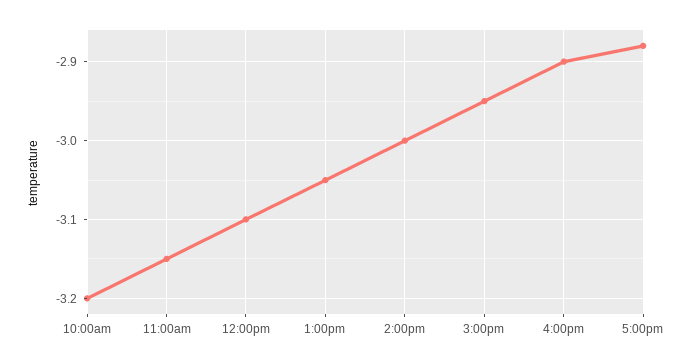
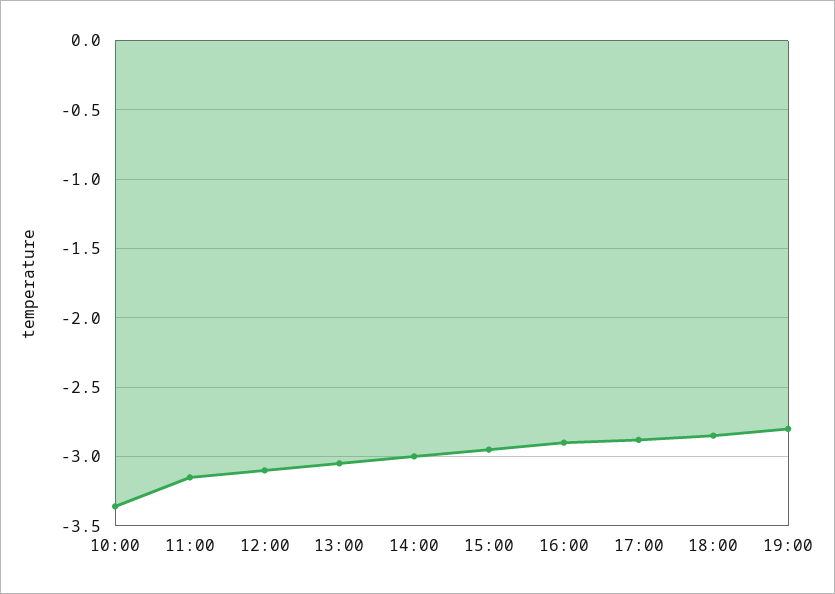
10:00am: -3.2 -> -3.35
18:00: none -> -2.85
19:00: none -> -2.8

